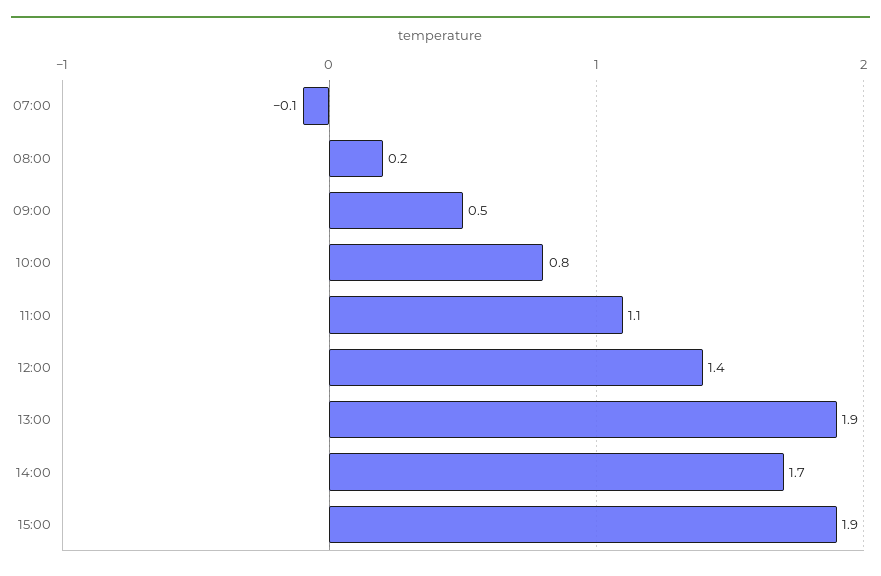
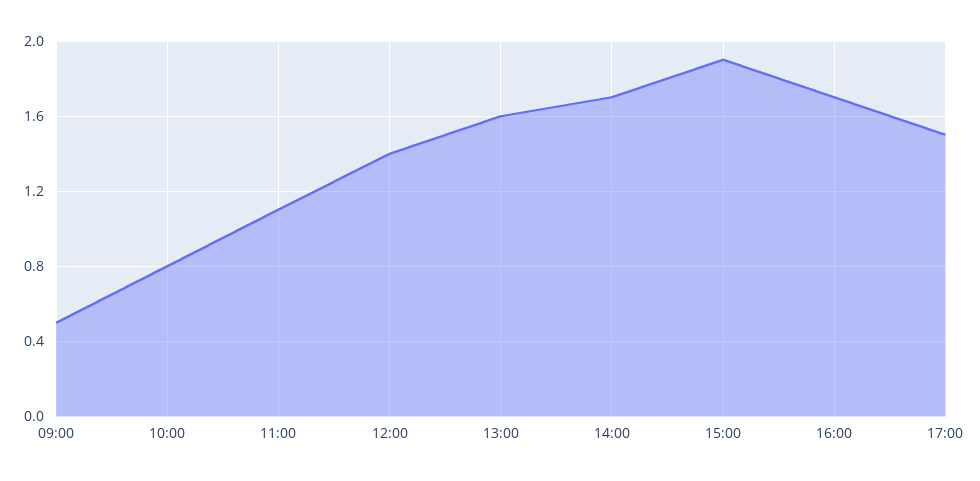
07:00: -0.1 -> none
08:00: 0.2 -> none
13:00: 1.9 -> 1.6
16:00: none -> 1.7
17:00: none -> 1.5

